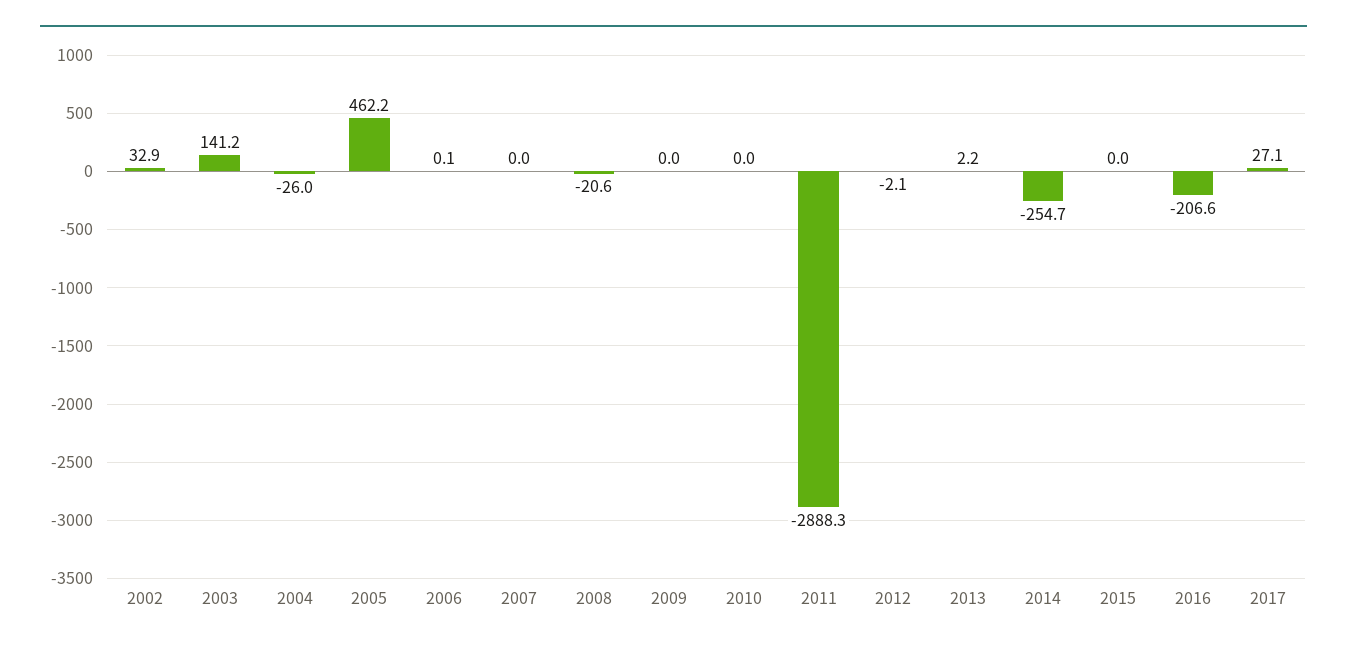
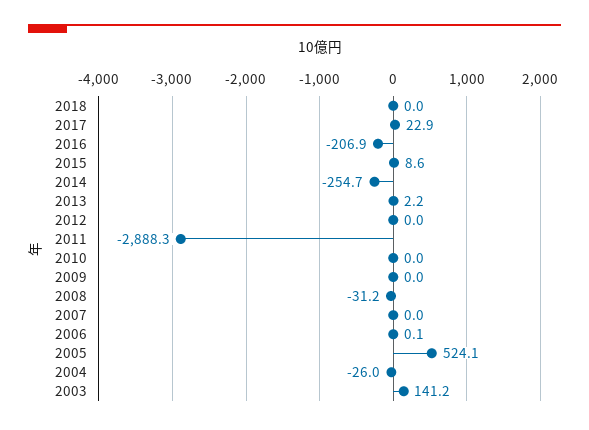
2002: 32.9 -> none
2005: 462.2 -> 524.1
2008: -20.6 -> -31.2
2012: -2.1 -> 0
2015: 0 -> 8.6
2016: -206.6 -> -206.9
2017: 27.1 -> 22.9
2018: none -> 0

